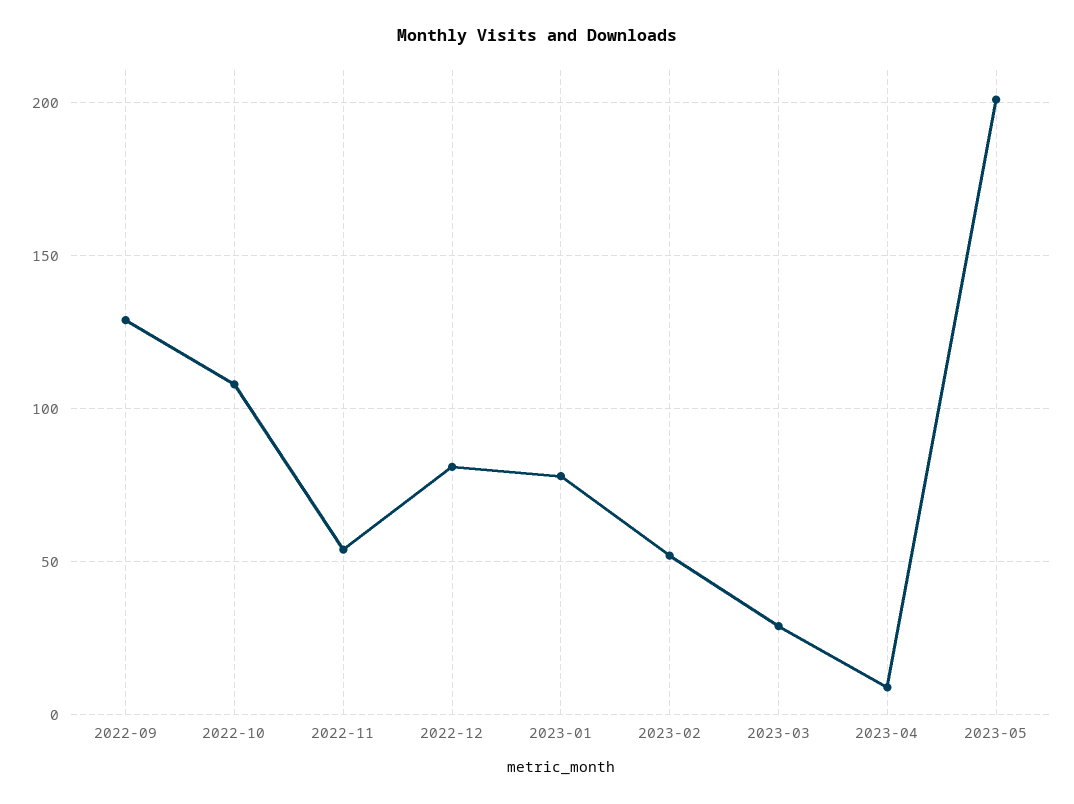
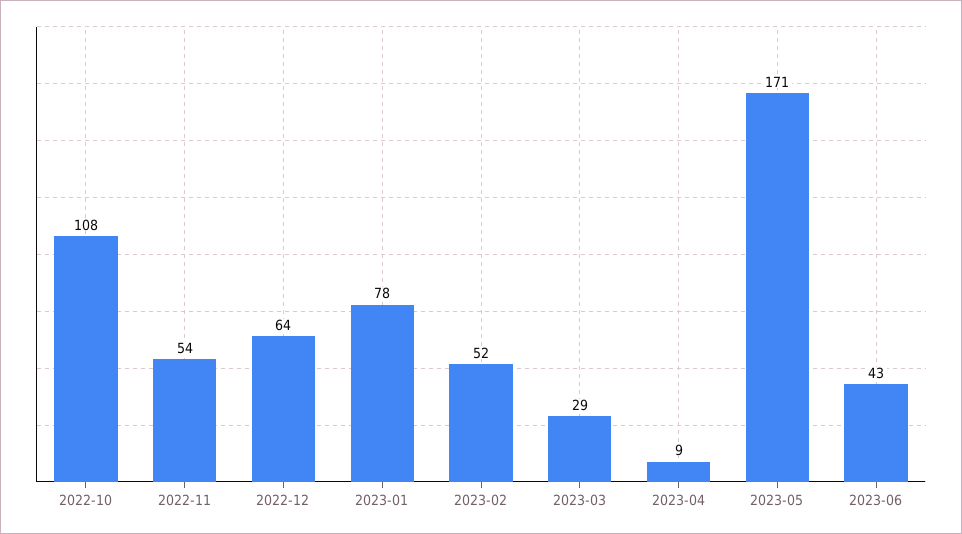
2022-09: 130 -> none
2022-12: 80 -> 64
2023-05: 200 -> 171
2023-06: none -> 43

